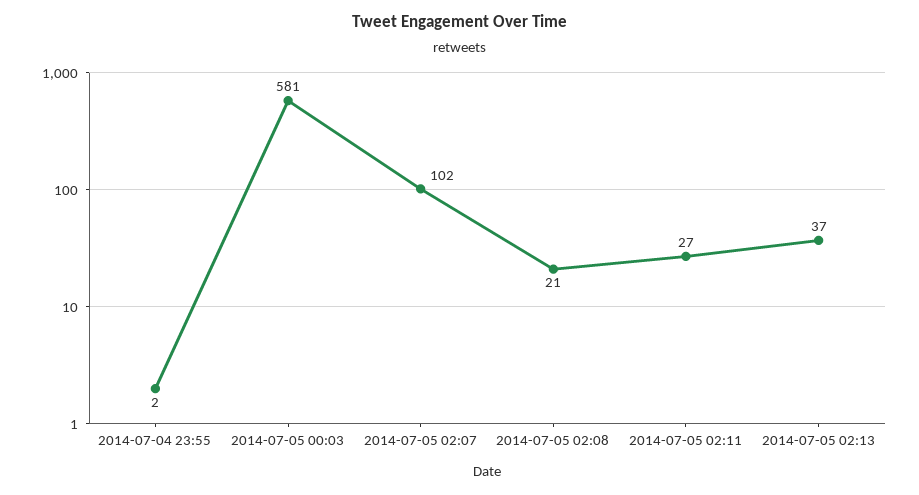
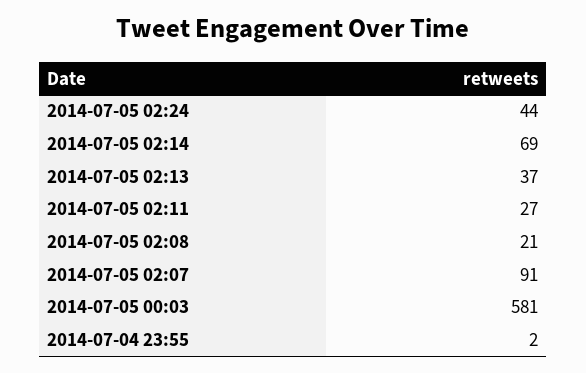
2014-07-05 02:07: 102 -> 91
2014-07-05 02:24: none -> 44
2014-07-05 02:14: none -> 69

